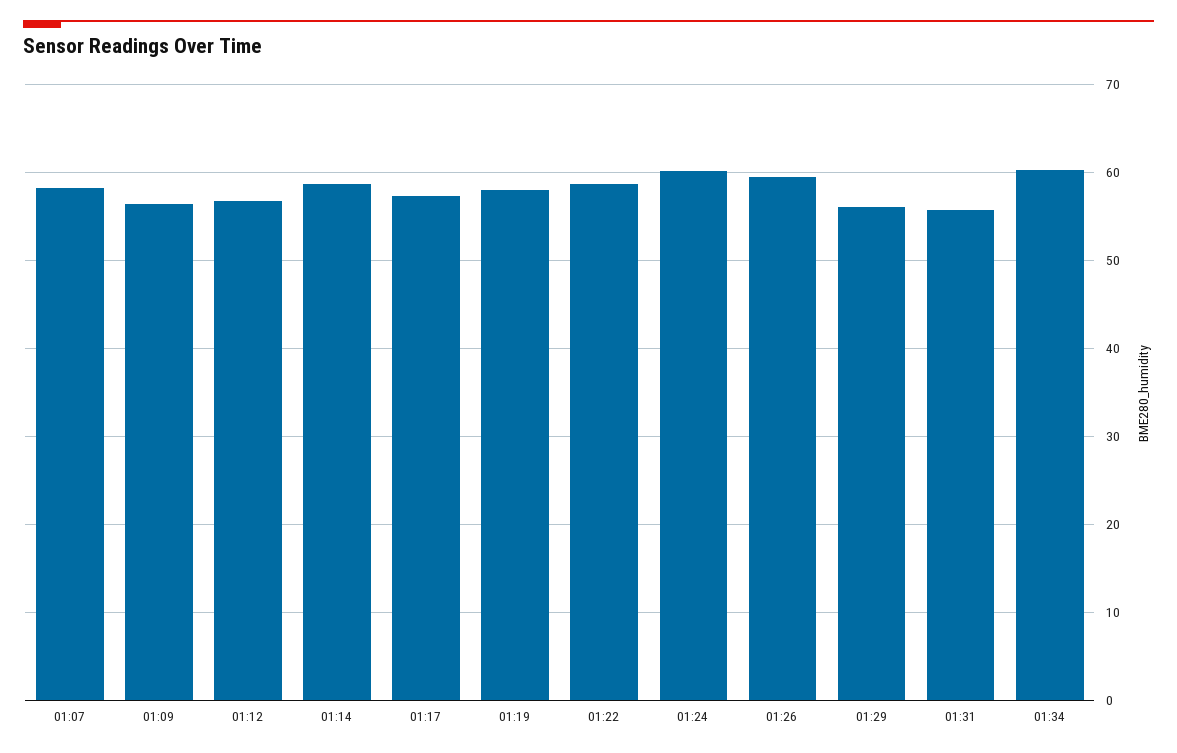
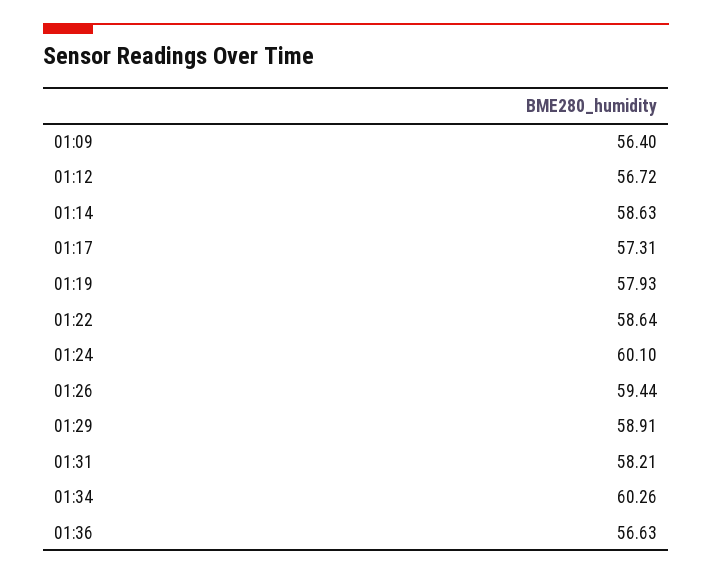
01:07: 58 -> none
01:29: 56 -> 58.91
01:31: 56 -> 58.21
01:36: none -> 56.63

